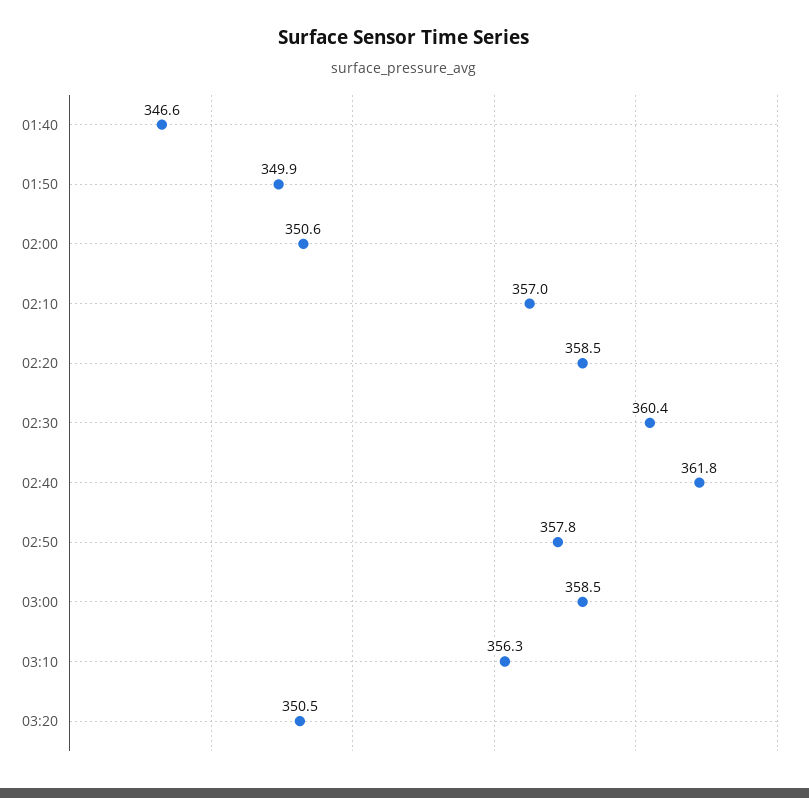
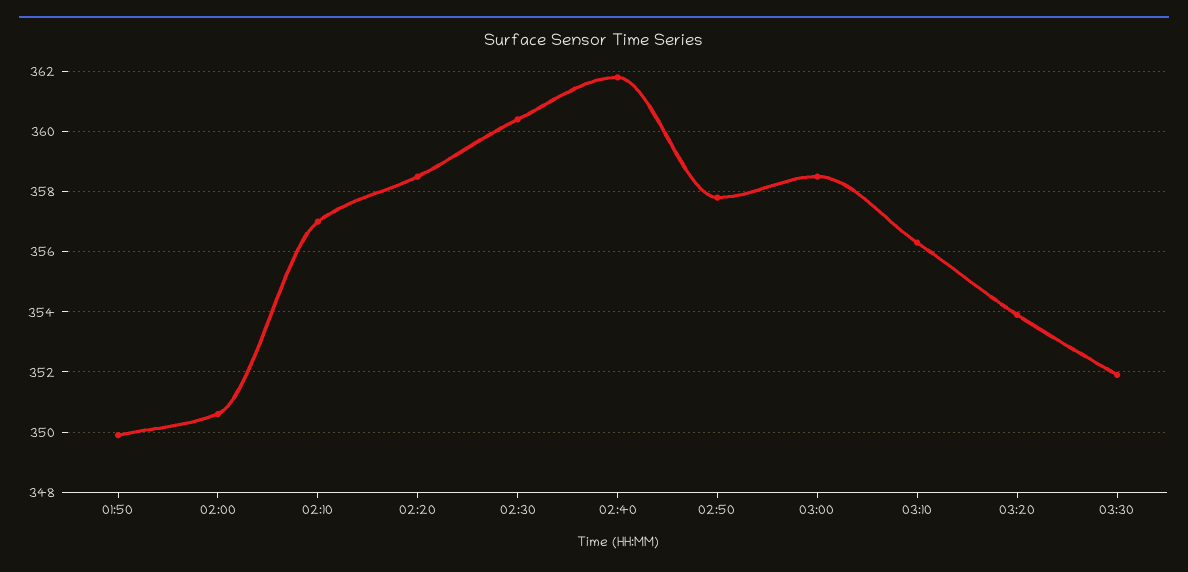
01:40: 346.6 -> none
03:20: 350.5 -> 354
03:30: none -> 352

